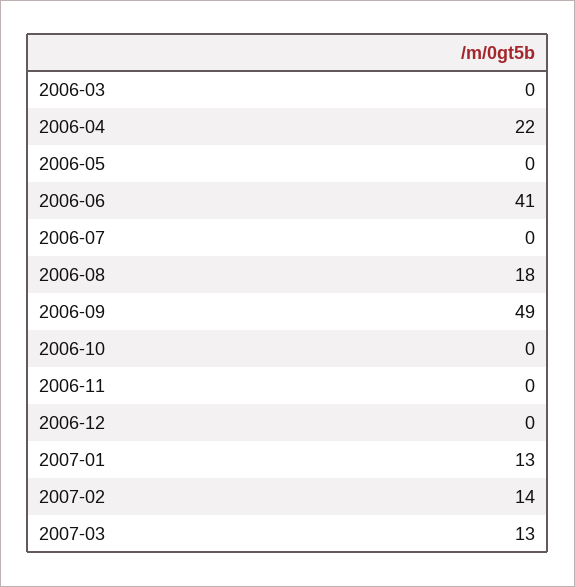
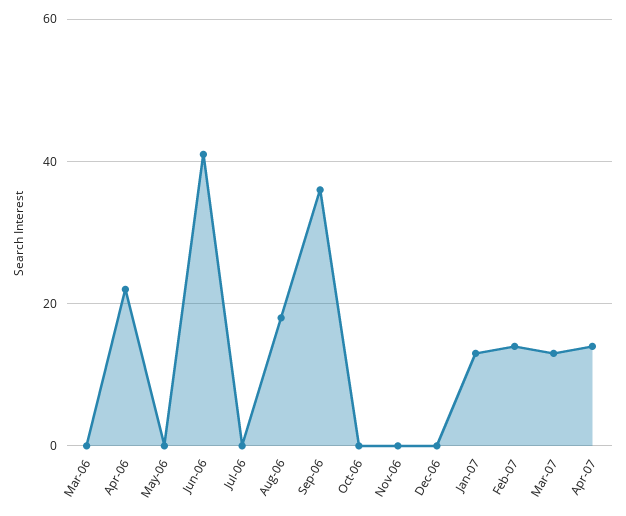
2006-09: 49 -> 35
Apr-07: none -> 15

